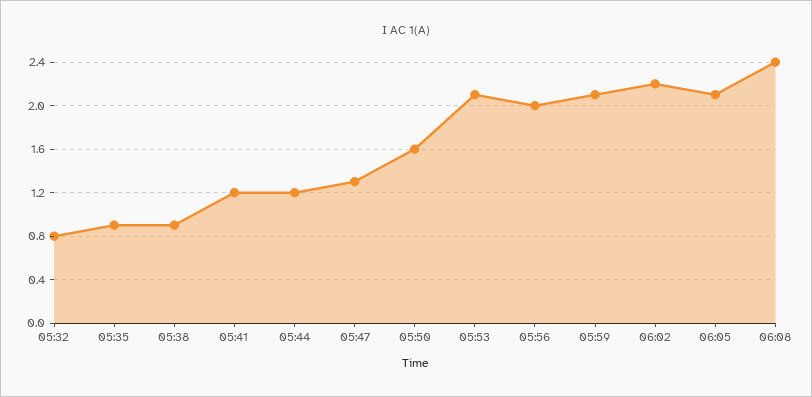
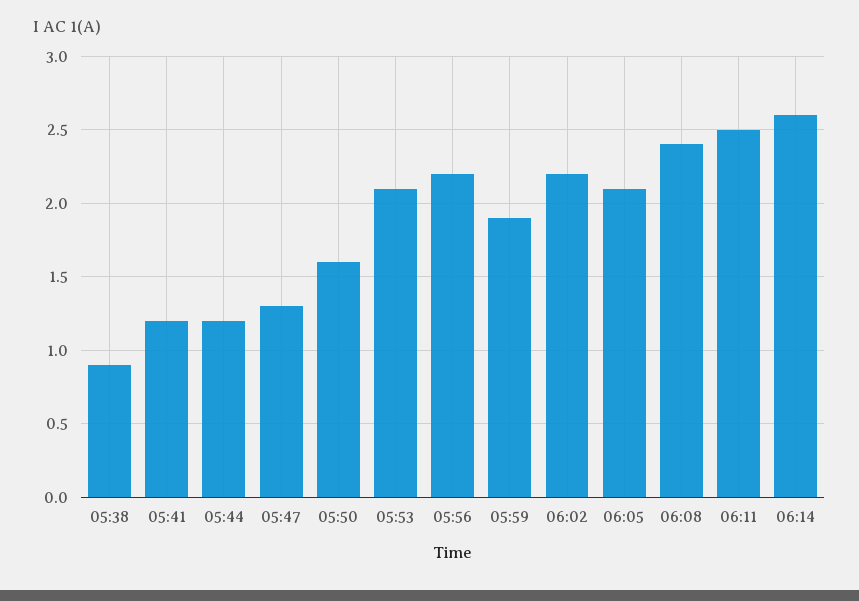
05:32: 0.8 -> none
05:35: 0.9 -> none
05:56: 2 -> 2.2
05:59: 2.1 -> 1.9
06:11: none -> 2.5
06:14: none -> 2.6

